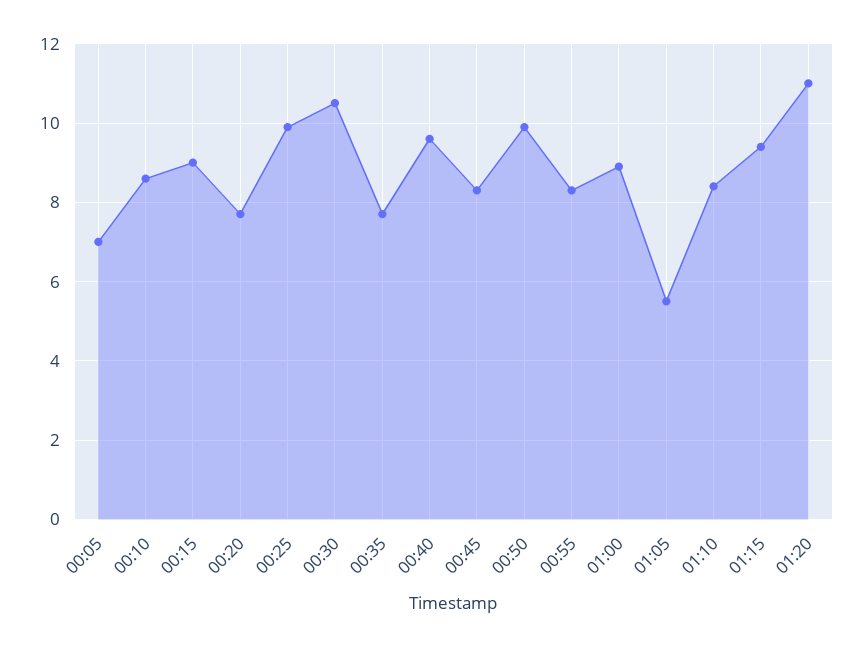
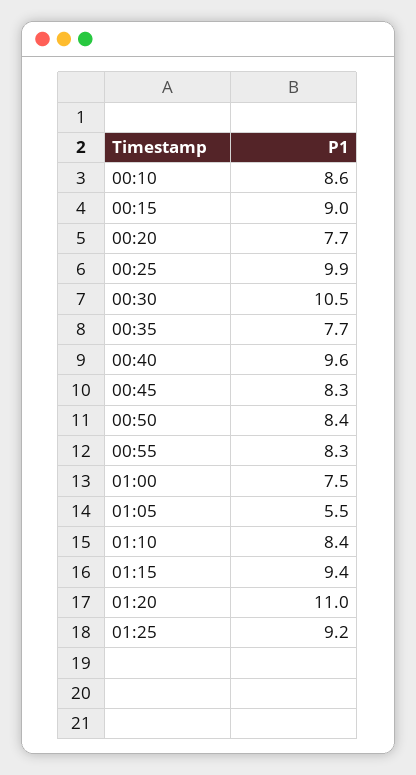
00:05: 7 -> none
00:50: 10 -> 8.4
01:00: 9 -> 7.5
01:25: none -> 9.2

